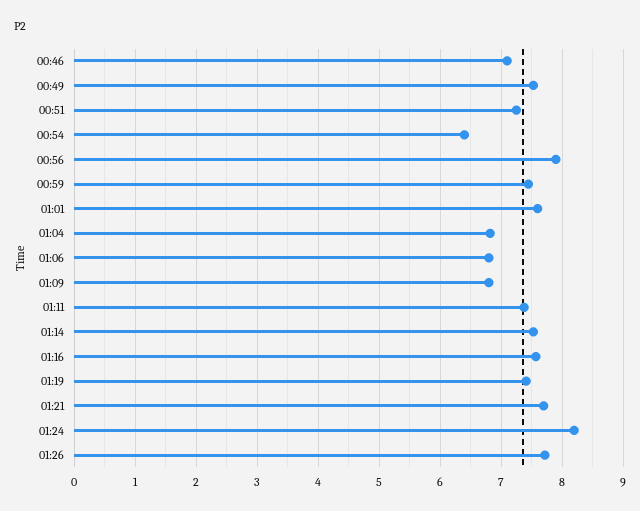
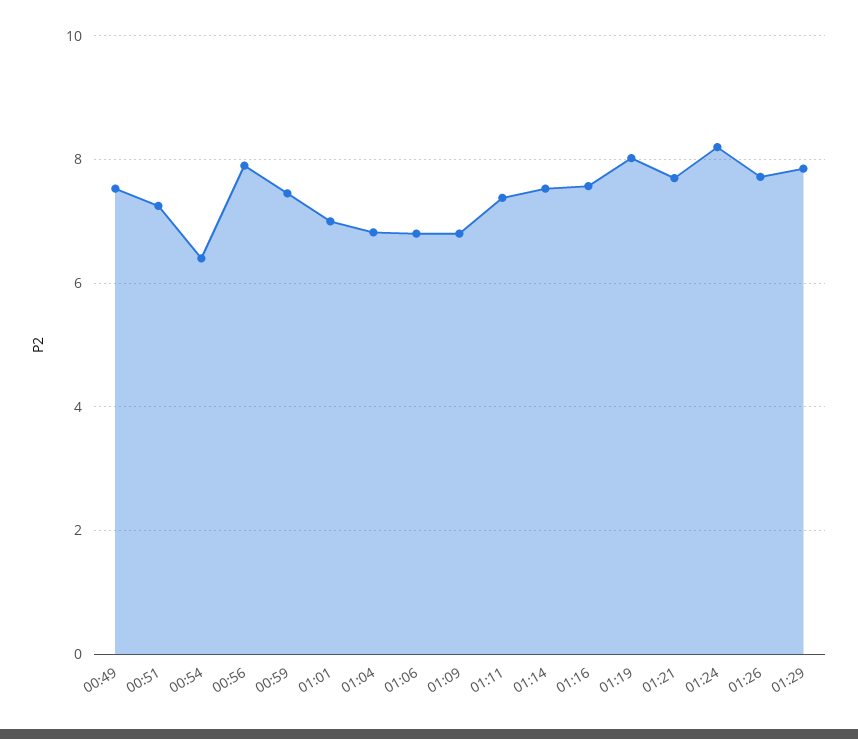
00:46: 7.1 -> none
01:01: 7.6 -> 7
01:19: 7.4 -> 8
01:29: none -> 7.8

